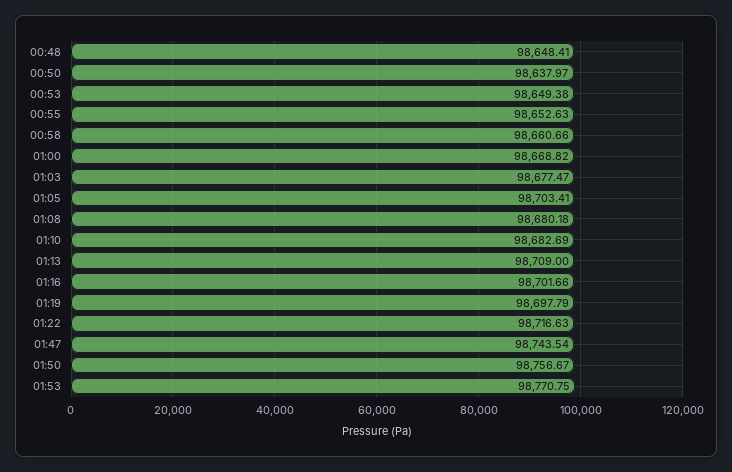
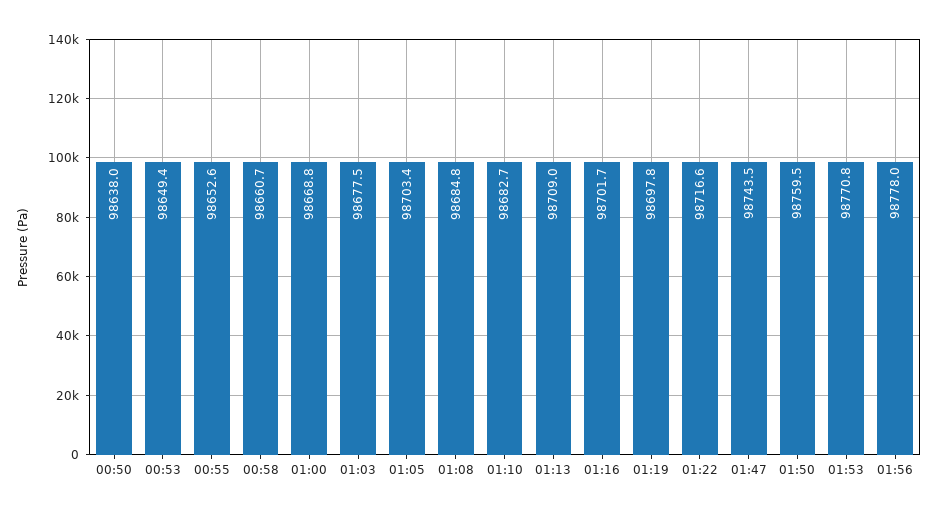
00:48: 98648.41 -> none
01:08: 98680.18 -> 98684.8
01:50: 98756.67 -> 98759.5
01:56: none -> 98778

